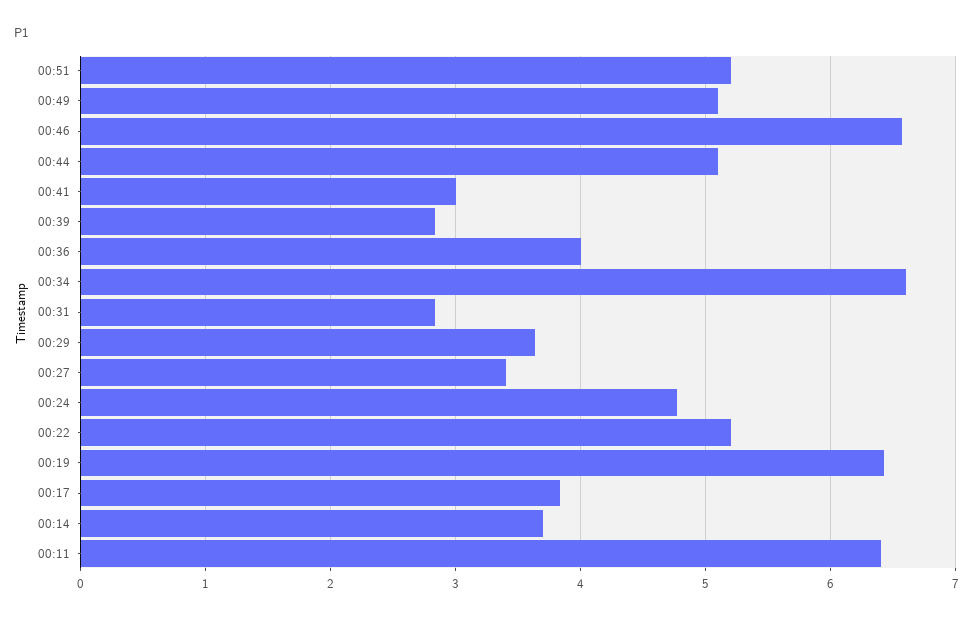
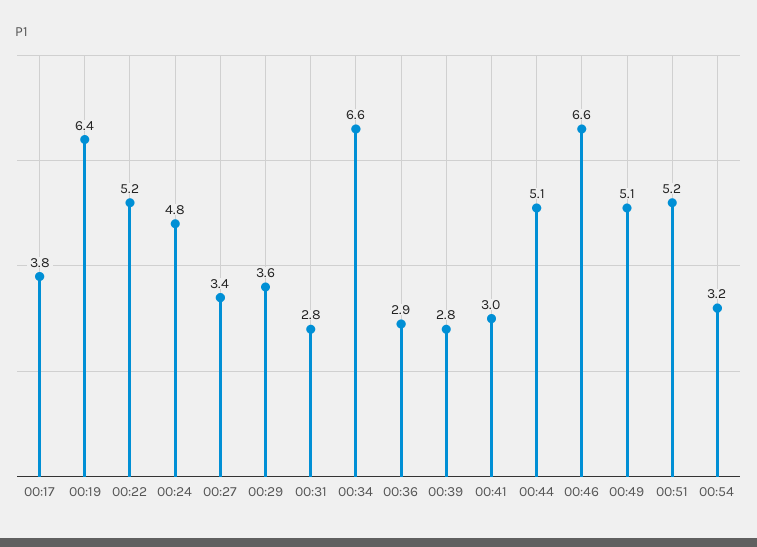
00:36: 4 -> 2.9
00:14: 3.7 -> none
00:11: 6.4 -> none
00:54: none -> 3.2

